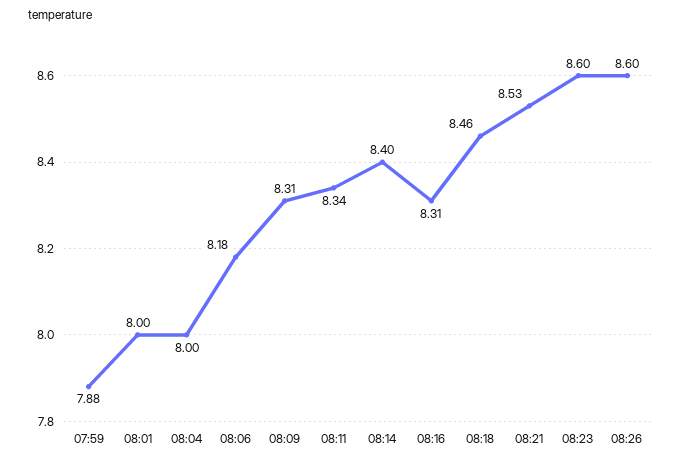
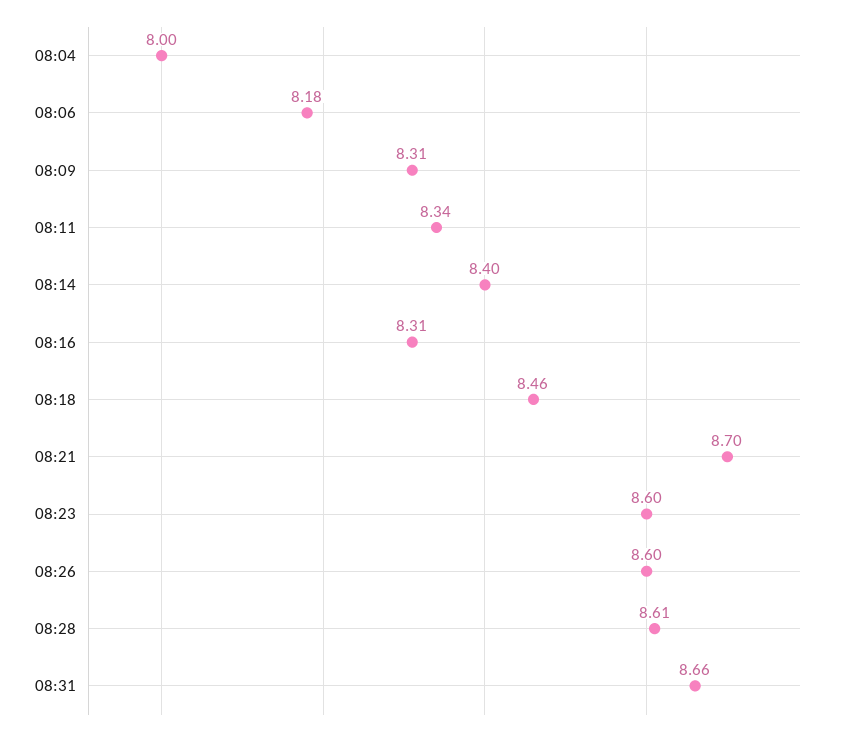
07:59: 7.88 -> none
08:01: 8 -> none
08:21: 8.53 -> 8.7
08:28: none -> 8.61
08:31: none -> 8.66

